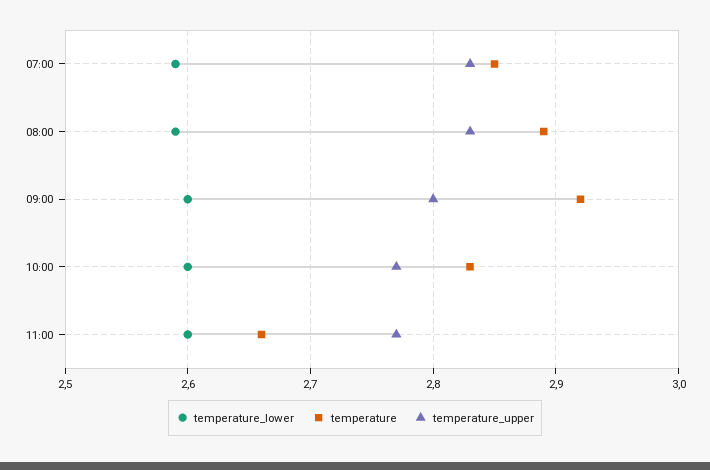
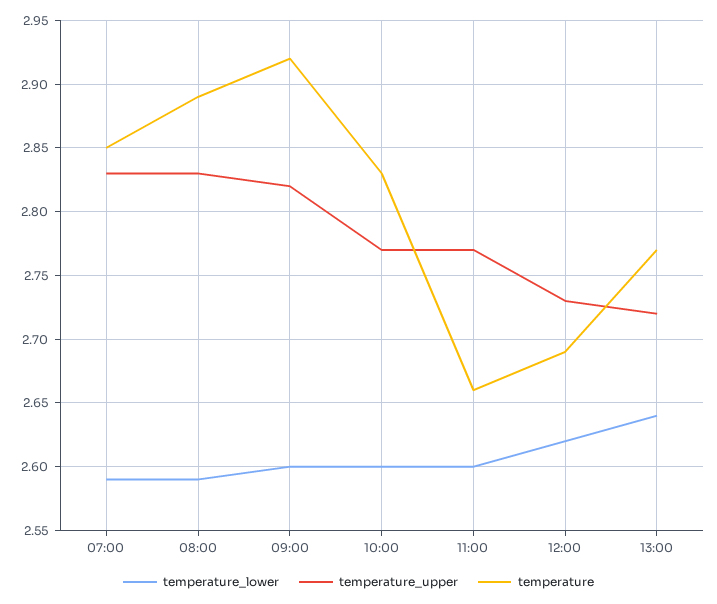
temperature_upper, 09:00: 2.8 -> 2.82
temperature_lower, 12:00: none -> 2.62
temperature_upper, 12:00: none -> 2.73
temperature, 12:00: none -> 2.69
temperature_lower, 13:00: none -> 2.64
temperature_upper, 13:00: none -> 2.72
temperature, 13:00: none -> 2.77

